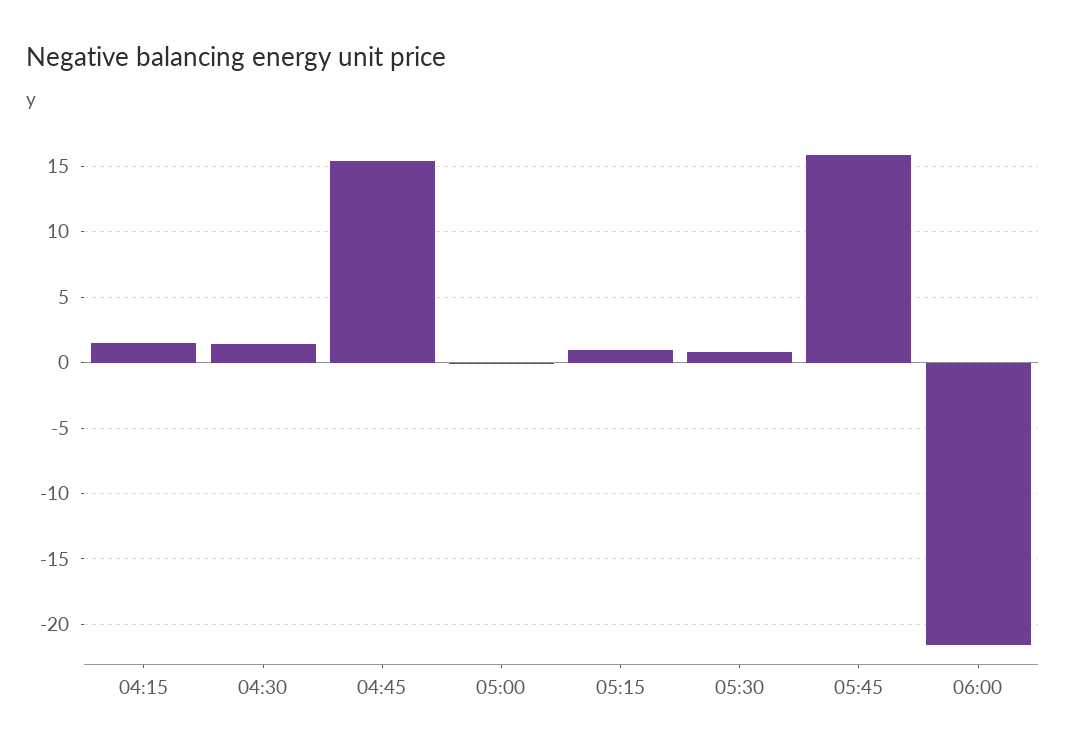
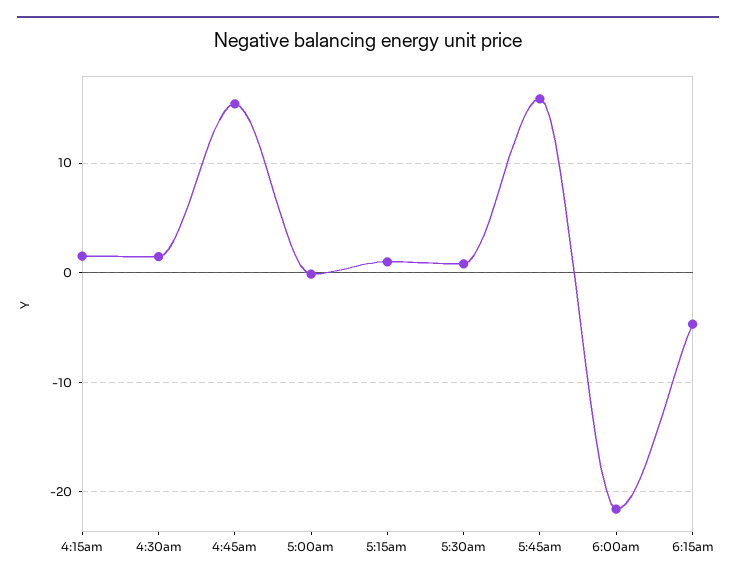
6:15am: none -> -5

